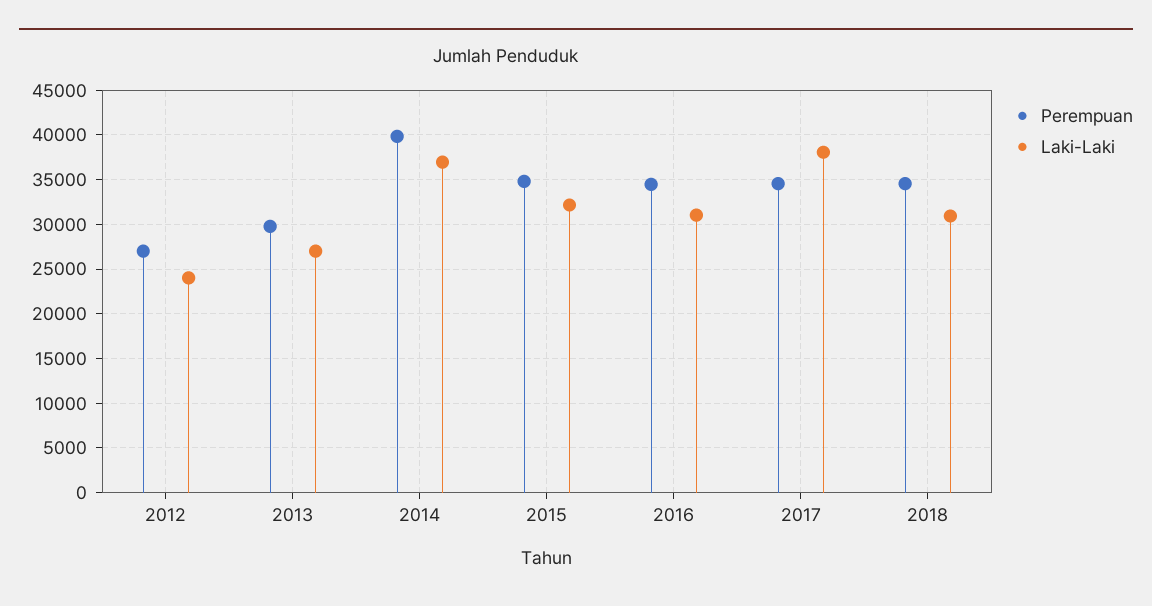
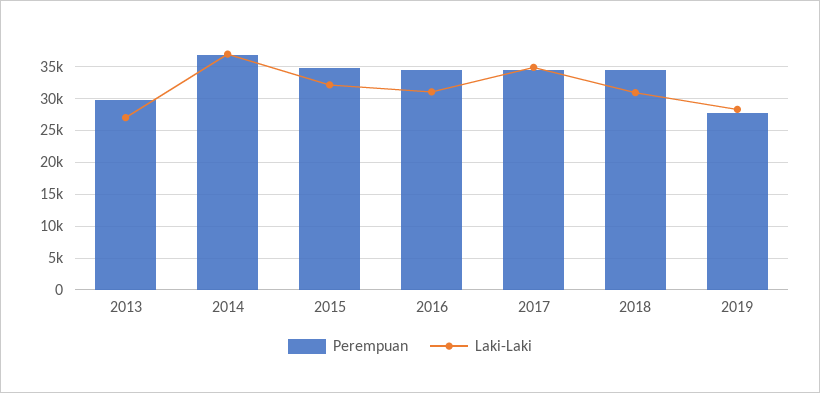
Perempuan, 2012: 27000 -> none
Laki-Laki, 2012: 24000 -> none
Perempuan, 2014: 40000 -> 37000
Laki-Laki, 2017: 38000 -> 35000
Perempuan, 2019: none -> 28000
Laki-Laki, 2019: none -> 28000

